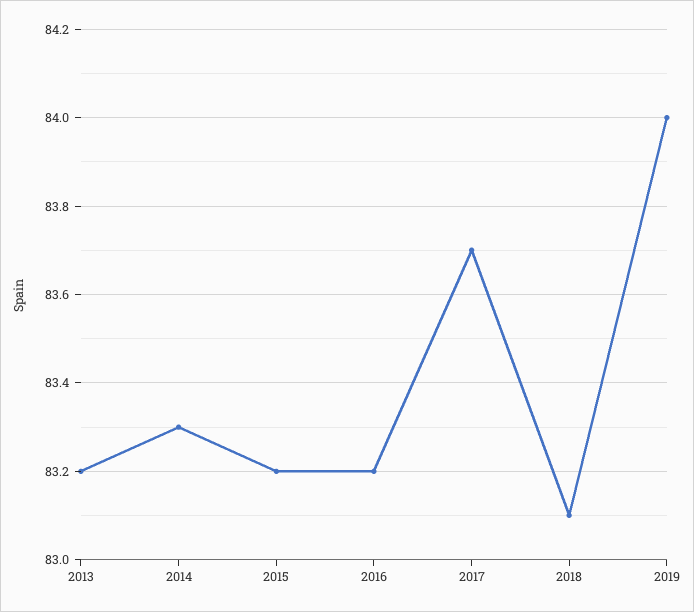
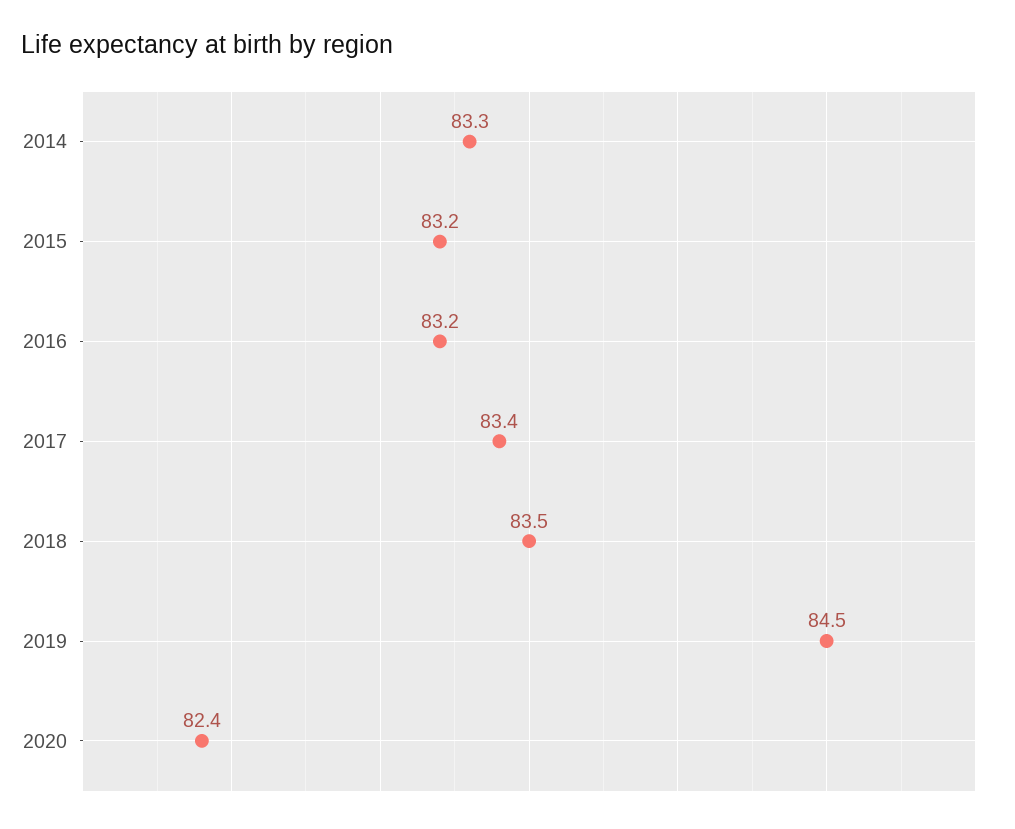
2013: 83.2 -> none
2017: 83.7 -> 83.4
2018: 83.1 -> 83.5
2019: 84 -> 84.5
2020: none -> 82.4

